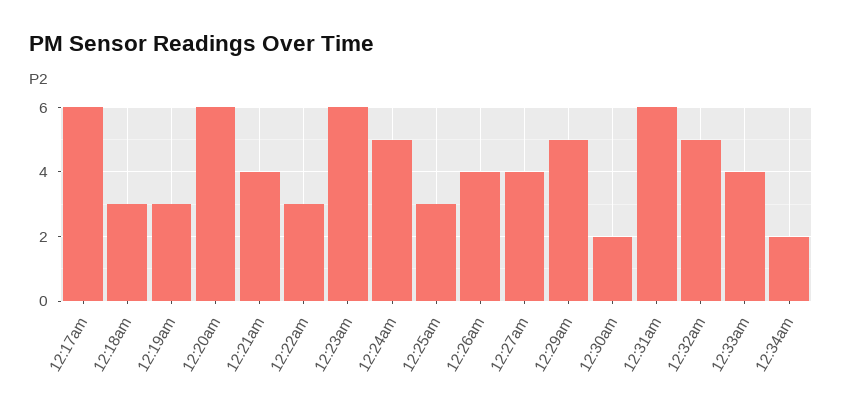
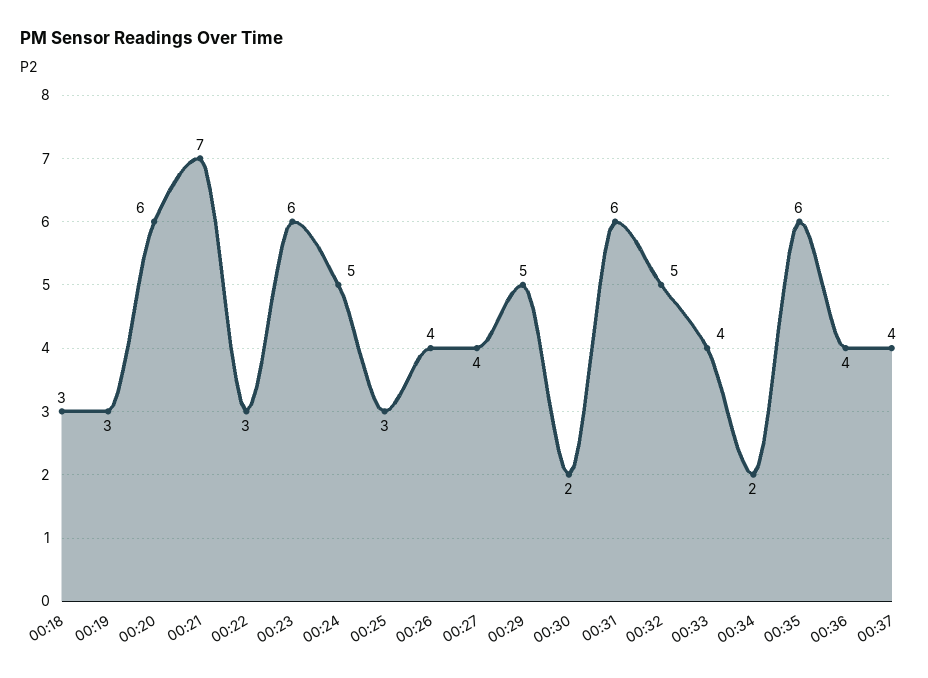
12:17am: 6 -> none
12:21am: 4 -> 7
00:35: none -> 6
00:36: none -> 4
00:37: none -> 4

